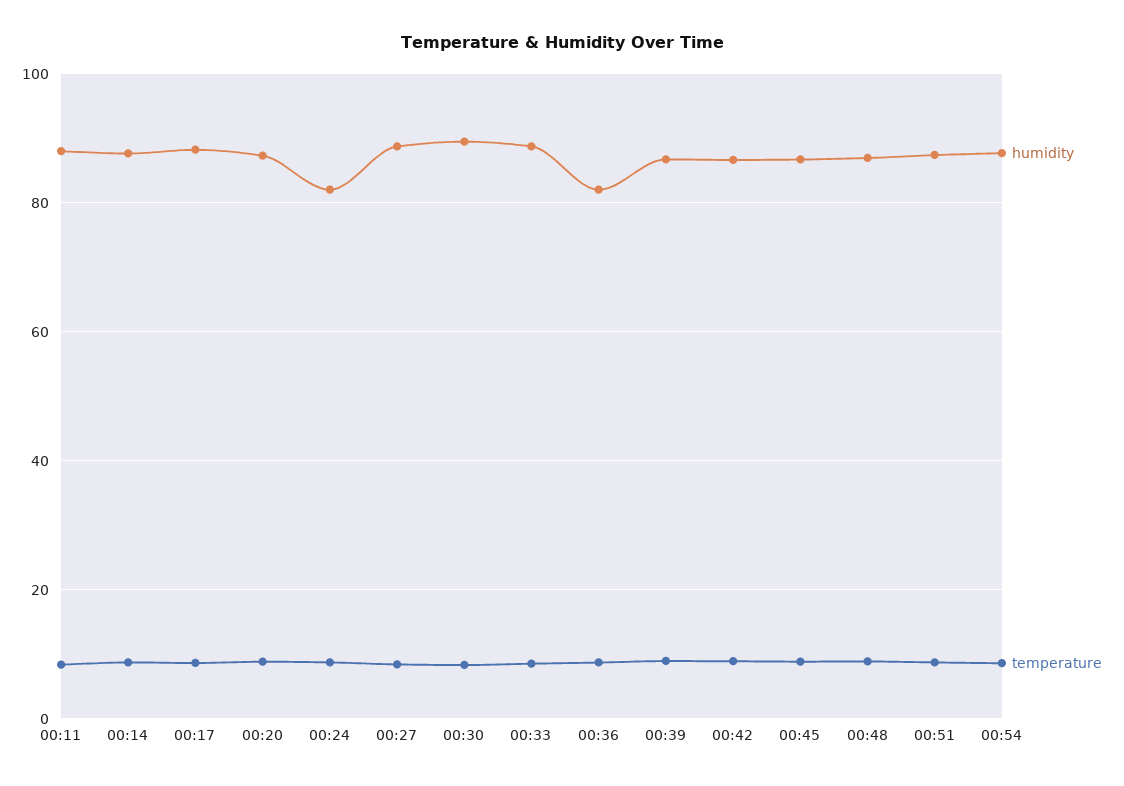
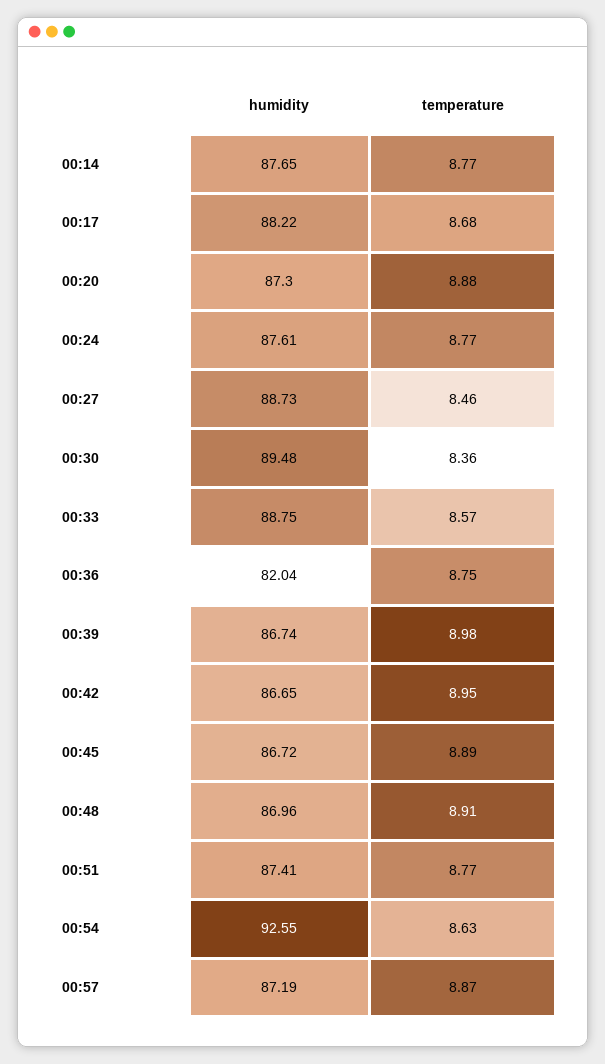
humidity, 00:11: 88 -> none
temperature, 00:11: 8 -> none
humidity, 00:24: 82 -> 87.61
humidity, 00:54: 88 -> 92.55
humidity, 00:57: none -> 87.19
temperature, 00:57: none -> 8.87

